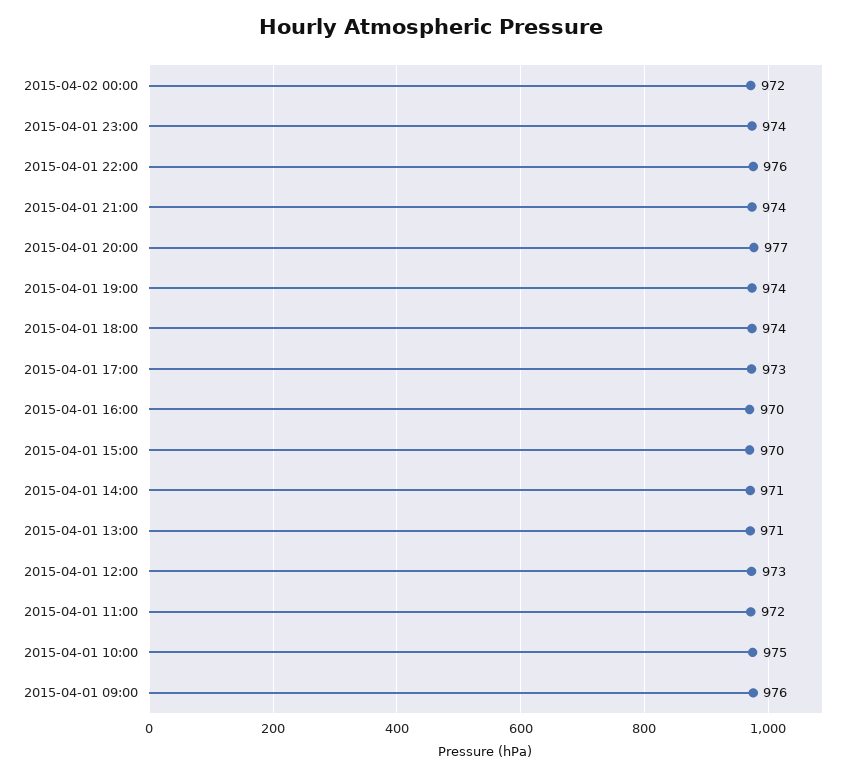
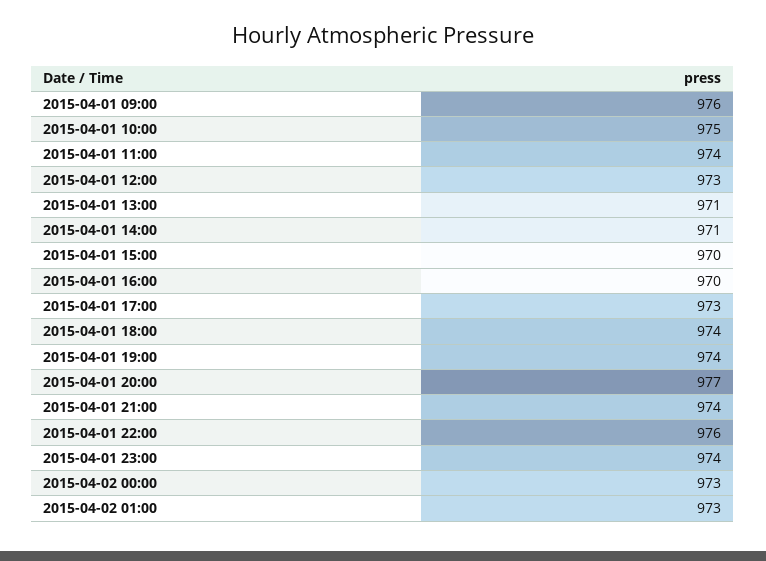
2015-04-02 00:00: 972 -> 973
2015-04-01 11:00: 972 -> 974
2015-04-02 01:00: none -> 973

